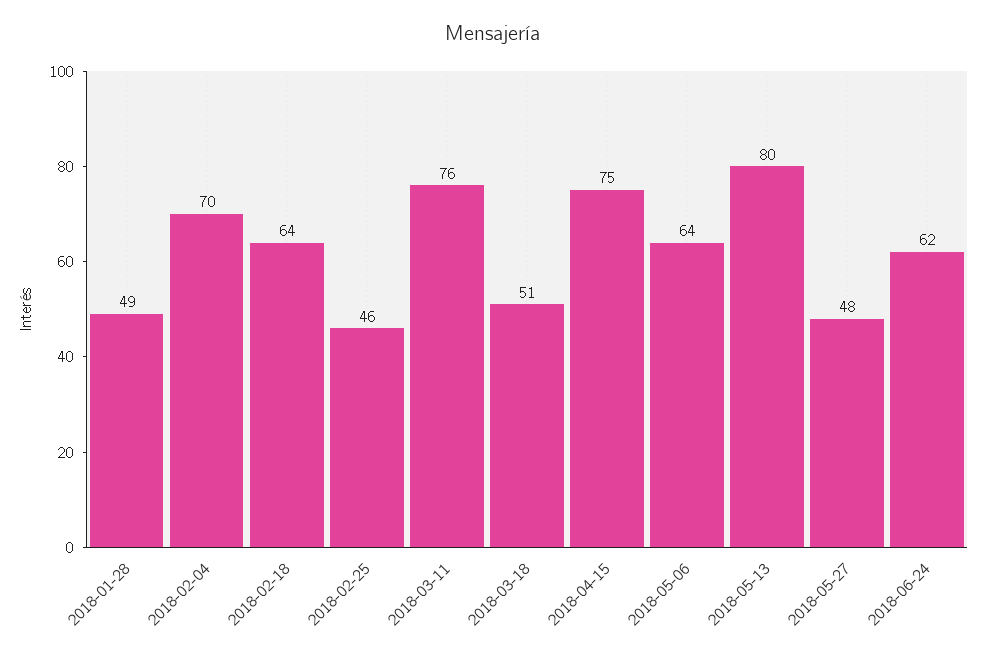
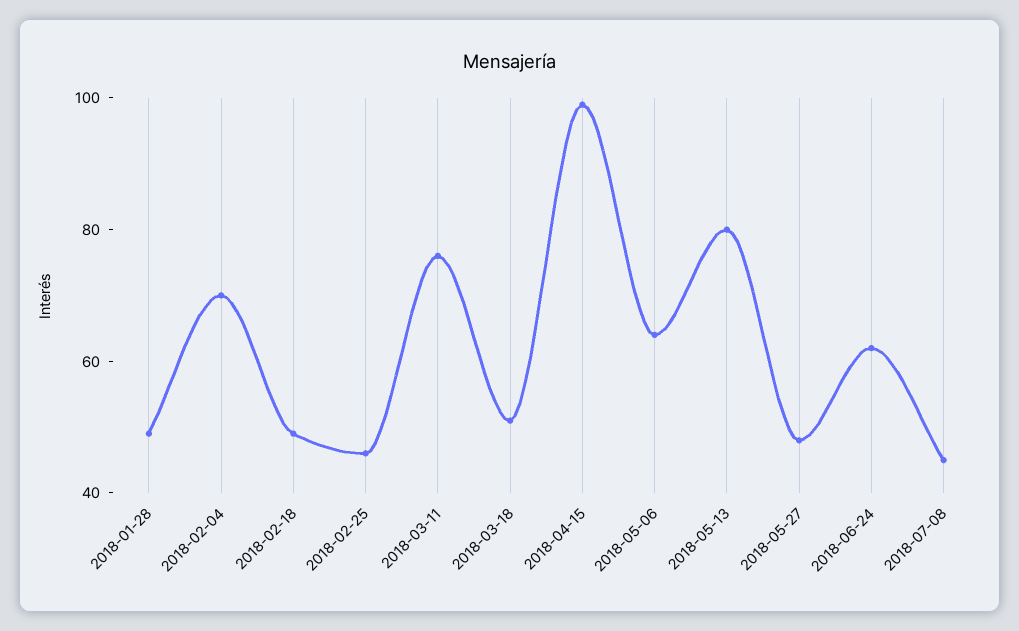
2018-02-18: 64 -> 50
2018-04-15: 75 -> 100
2018-07-08: none -> 45

